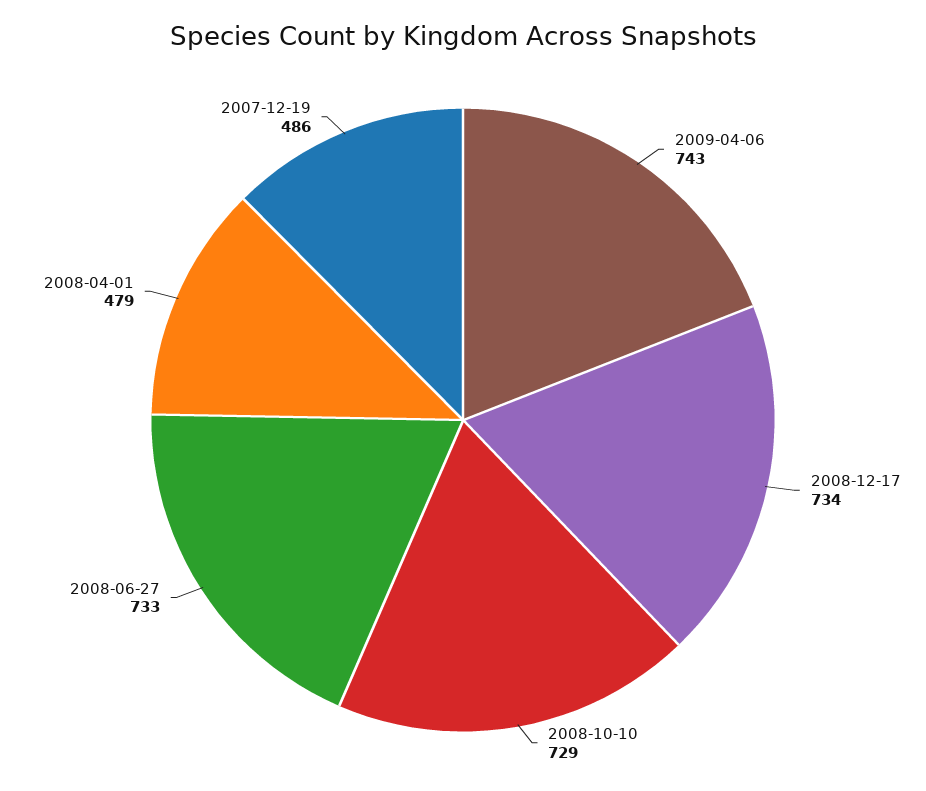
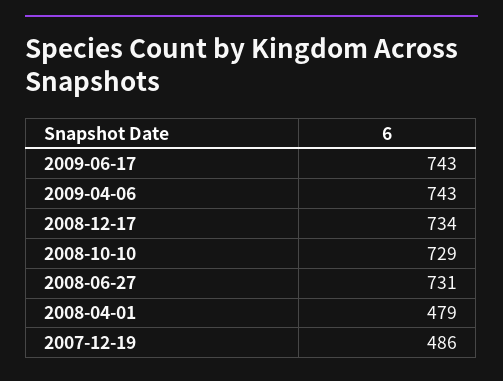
2008-06-27: 733 -> 731
2009-06-17: none -> 743

